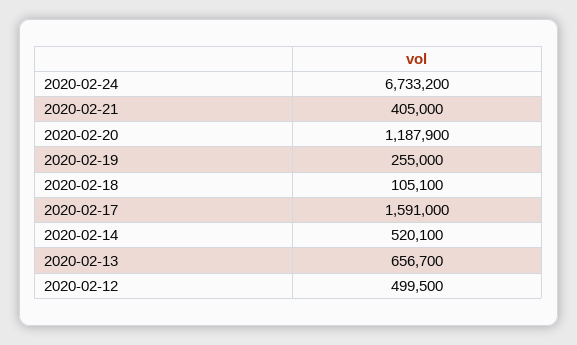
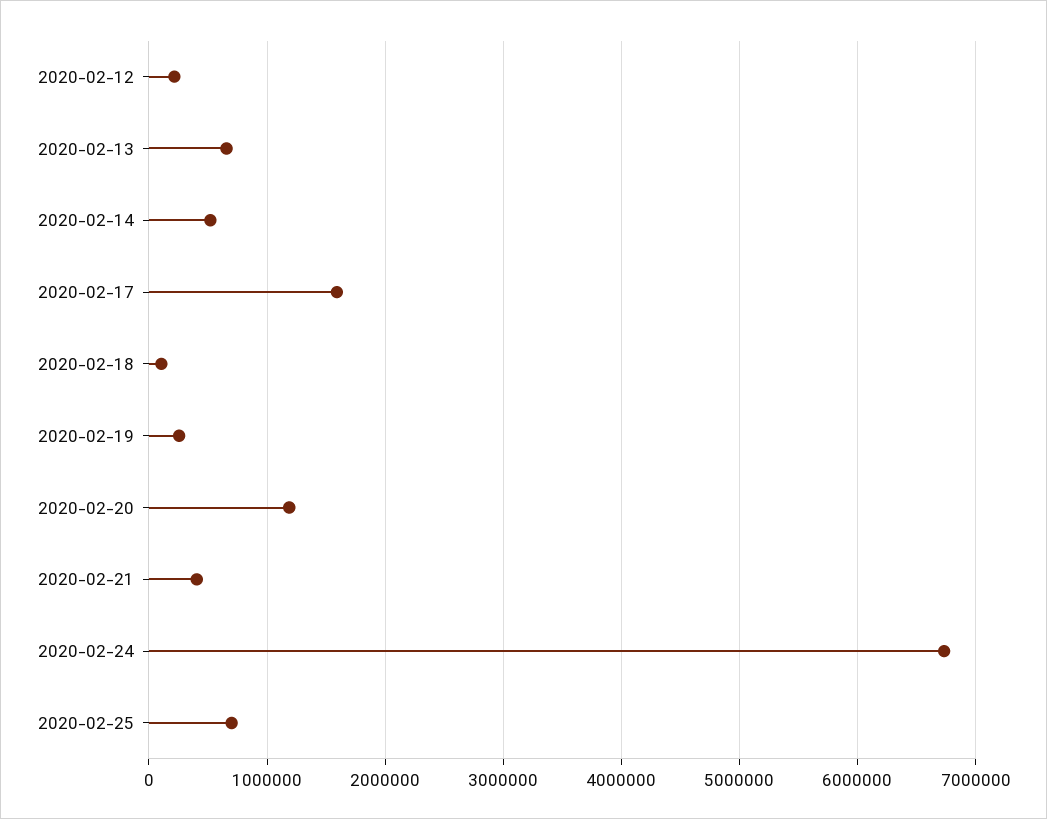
2020-02-12: 499500 -> 200000
2020-02-25: none -> 700000

